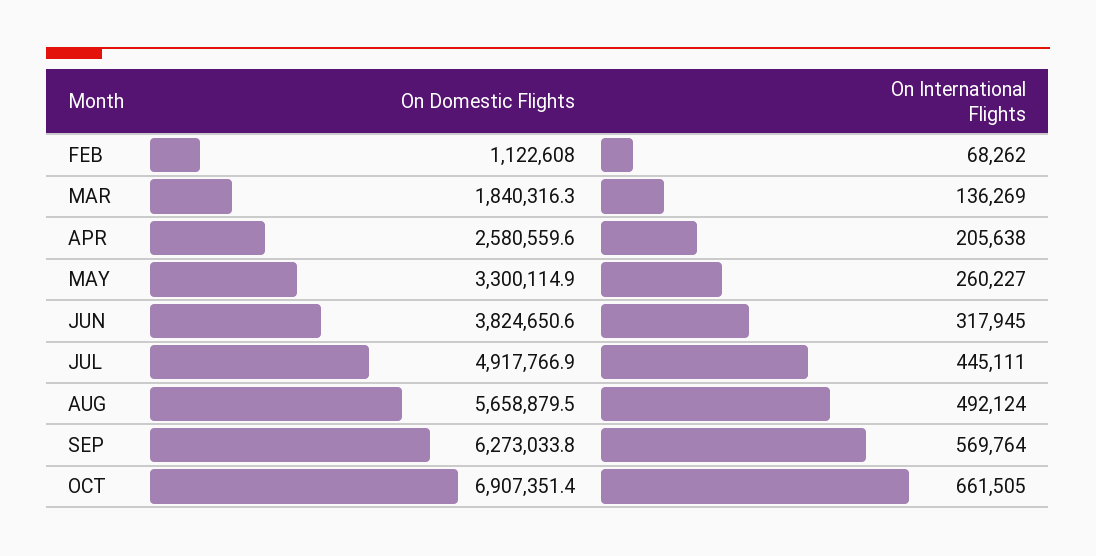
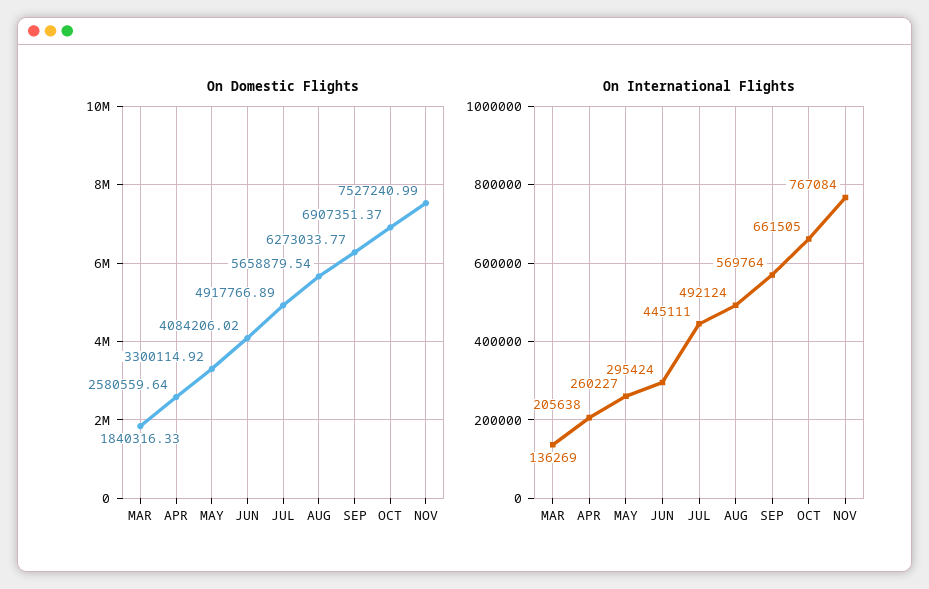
On Domestic Flights, FEB: 1122608 -> none
On International Flights, FEB: 68262 -> none
On Domestic Flights, JUN: 3824650.6 -> 4084206.02
On International Flights, JUN: 317945 -> 295424
On Domestic Flights, NOV: none -> 7527240.99
On International Flights, NOV: none -> 767084

